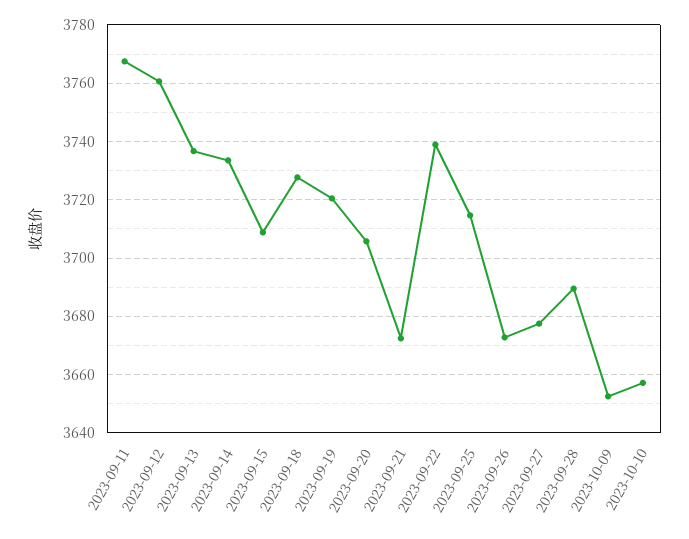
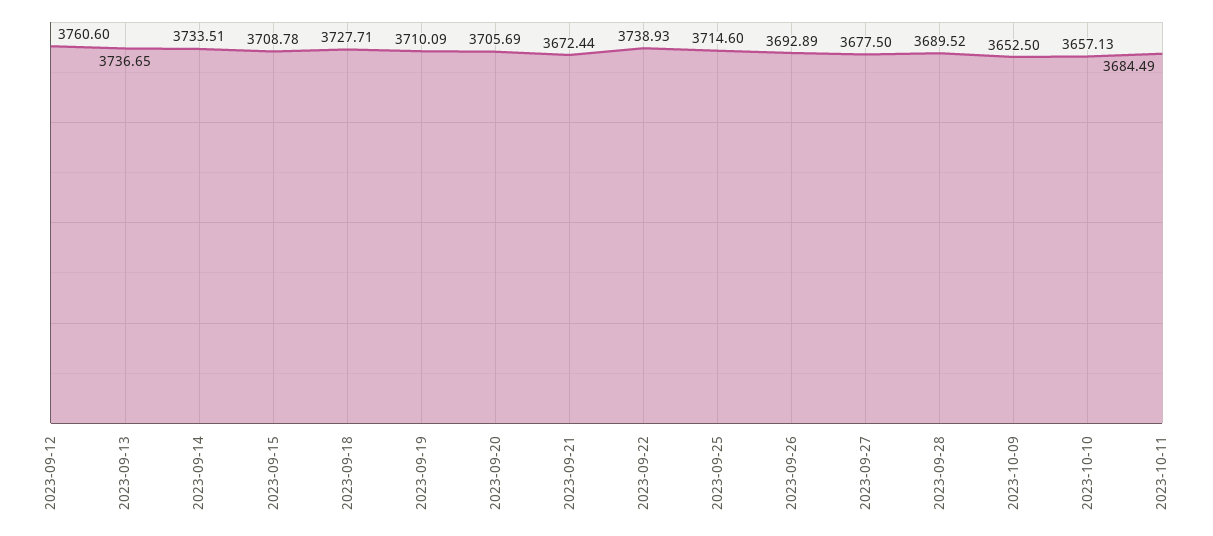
2023-09-11: 3767.5 -> none
2023-09-19: 3720 -> 3710.09
2023-09-26: 3672.5 -> 3692.89
2023-10-11: none -> 3684.49

